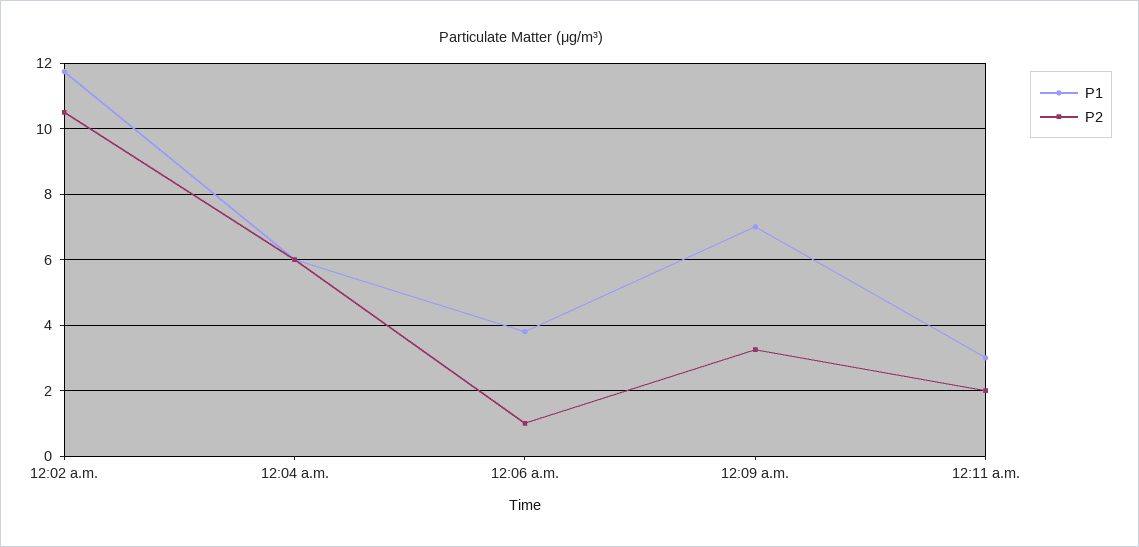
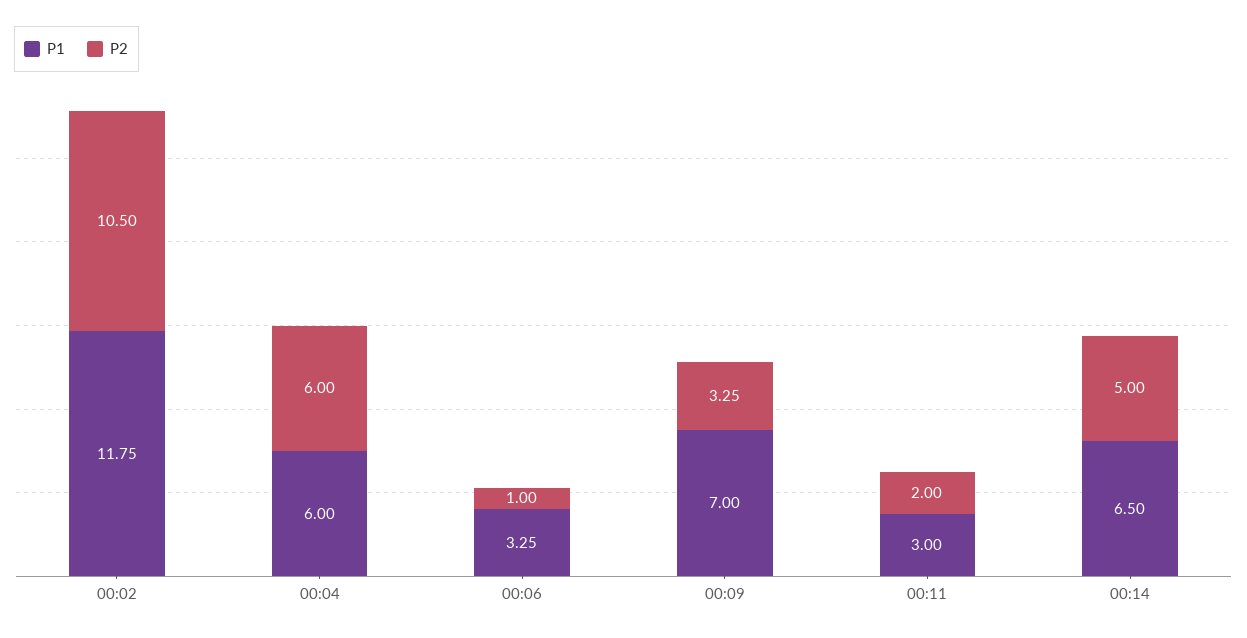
P1, 12:06 a.m.: 3.8 -> 3.25
P1, 00:14: none -> 6.5
P2, 00:14: none -> 5

